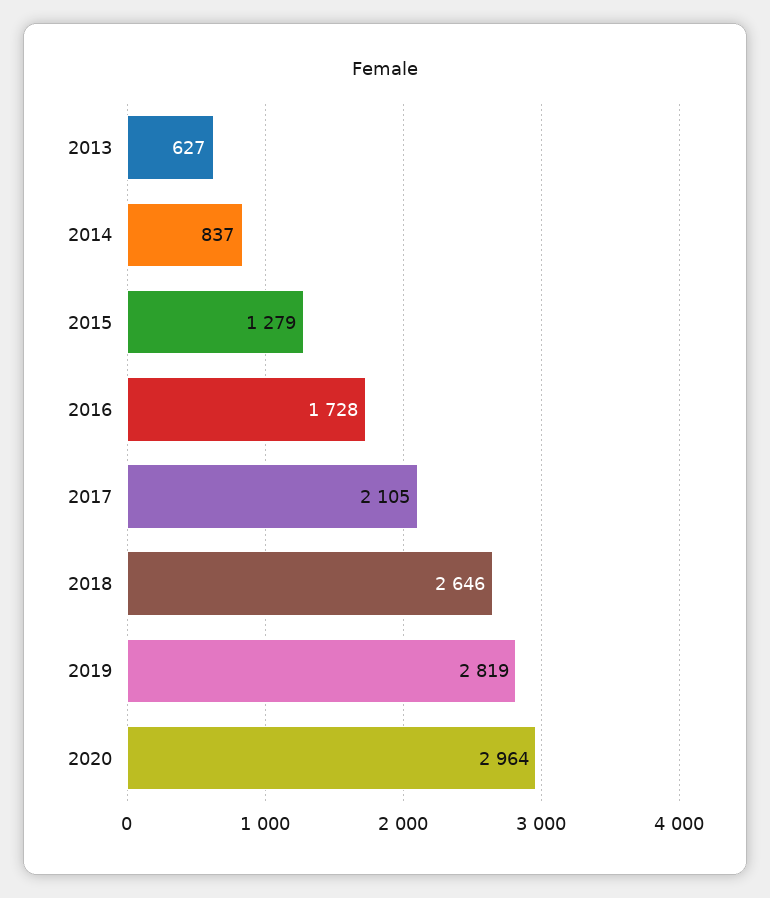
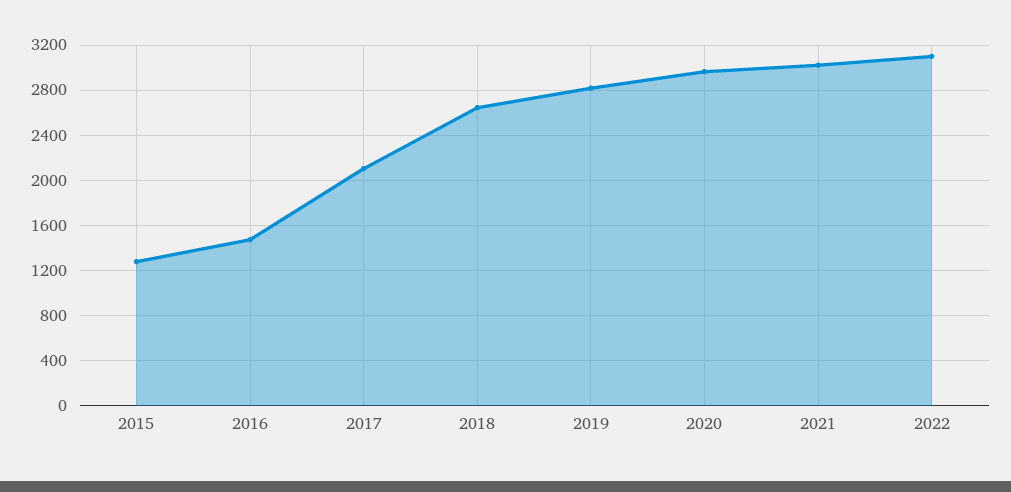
2013: 627 -> none
2014: 837 -> none
2016: 1728 -> 1500
2021: none -> 3000
2022: none -> 3100

